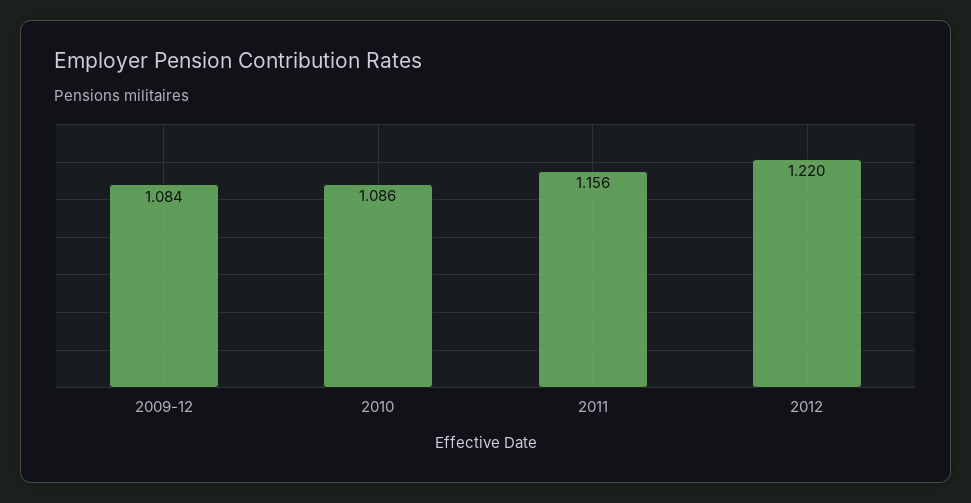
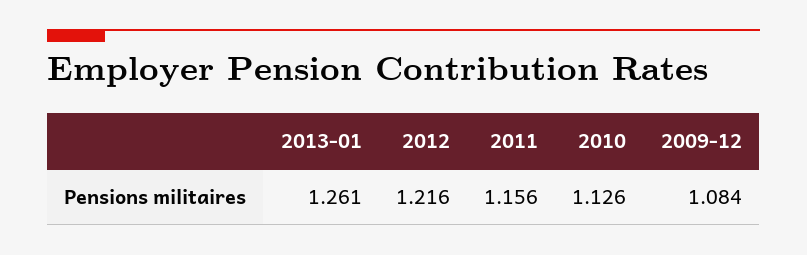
2010: 1.086 -> 1.126
2012: 1.22 -> 1.216
2013-01: none -> 1.261

